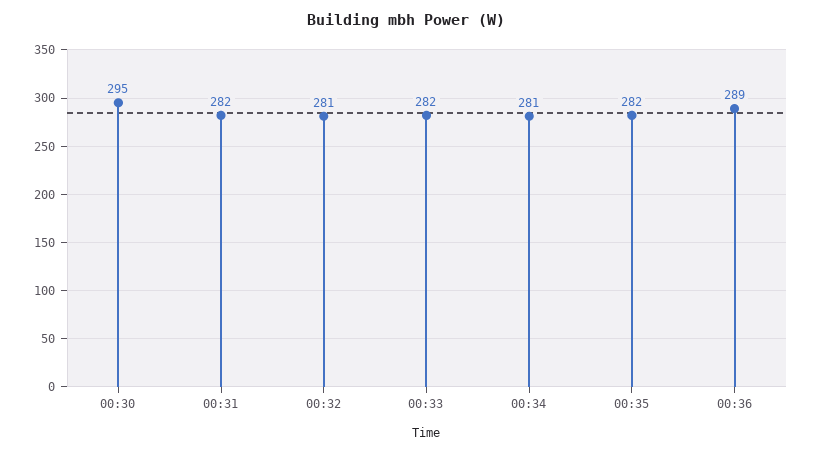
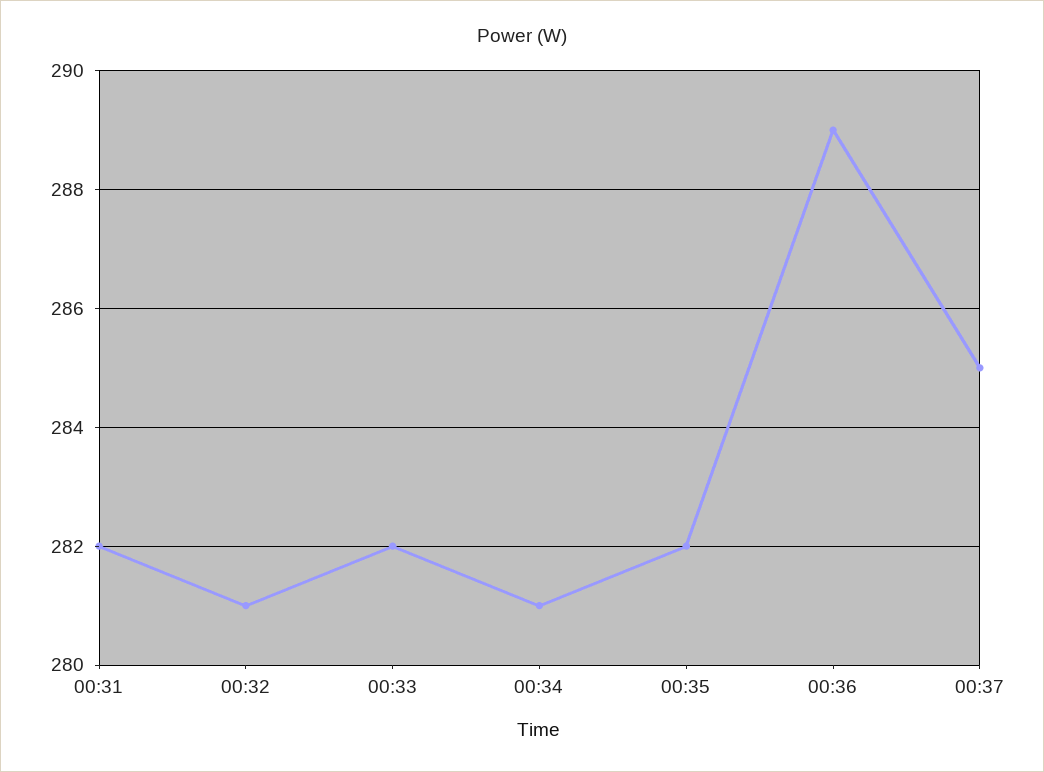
00:30: 295 -> none
00:37: none -> 285

